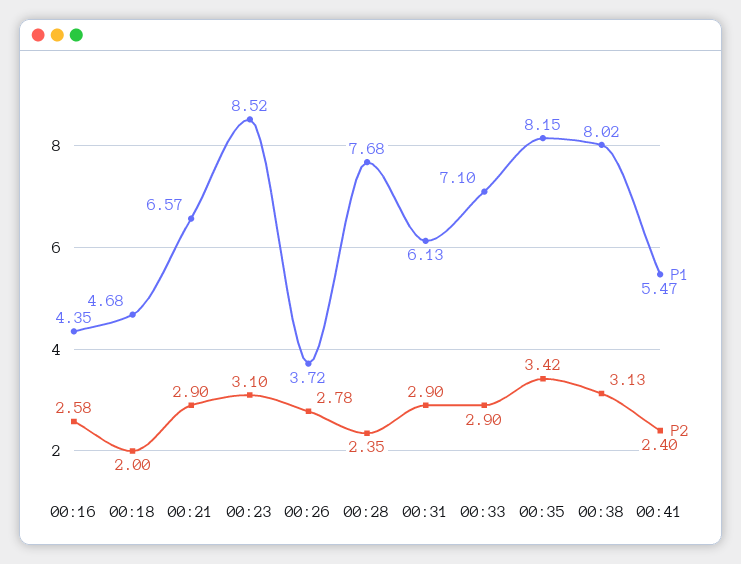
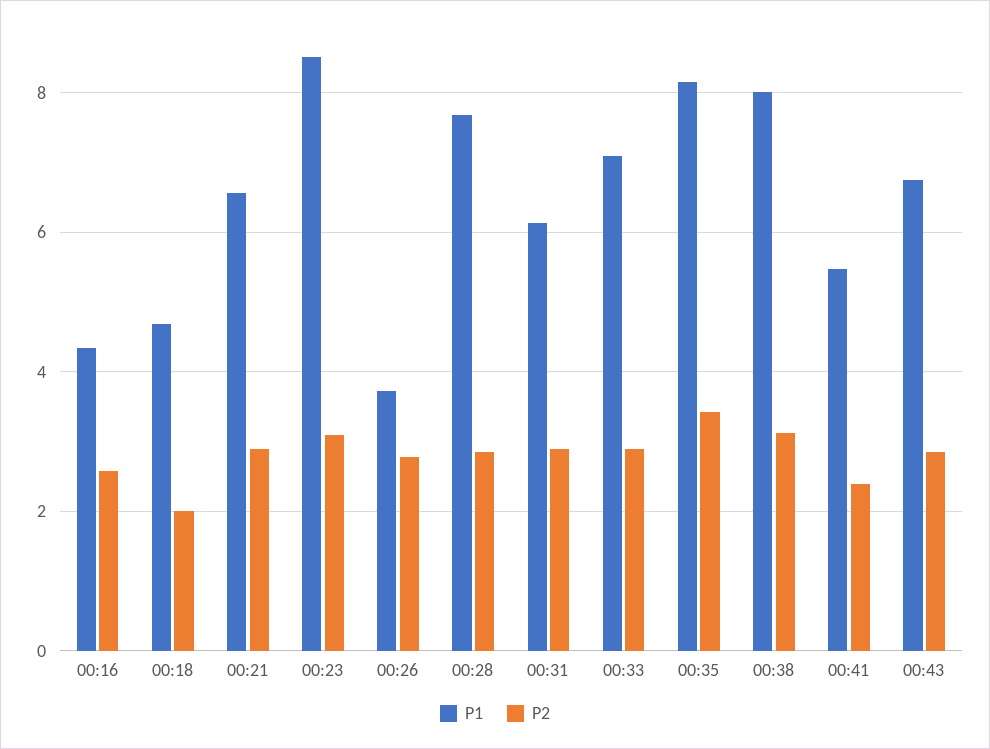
P2, 00:28: 2.35 -> 2.8
P1, 00:43: none -> 6.8
P2, 00:43: none -> 2.8

